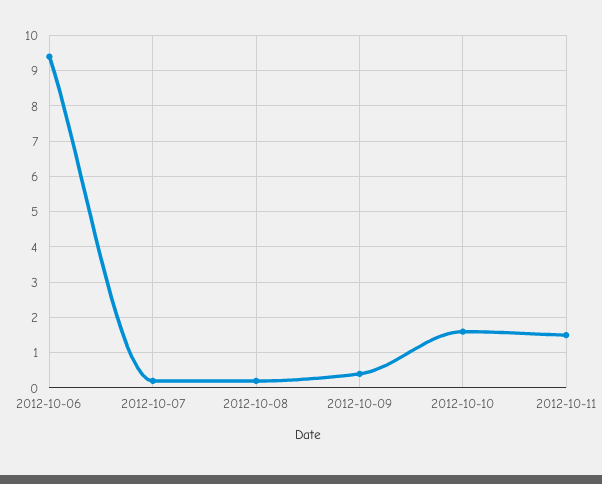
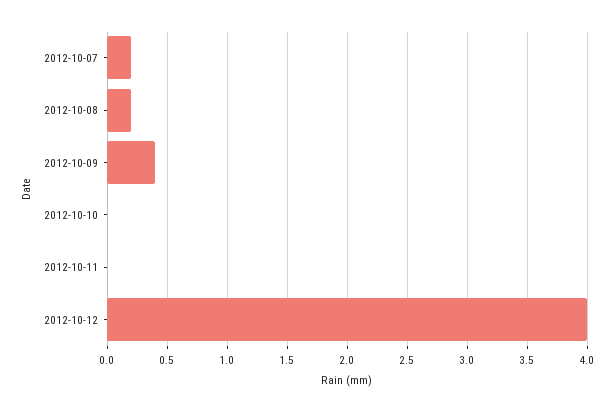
2012-10-06: 9.5 -> none
2012-10-10: 1.5 -> 0
2012-10-11: 1.5 -> 0
2012-10-12: none -> 4

